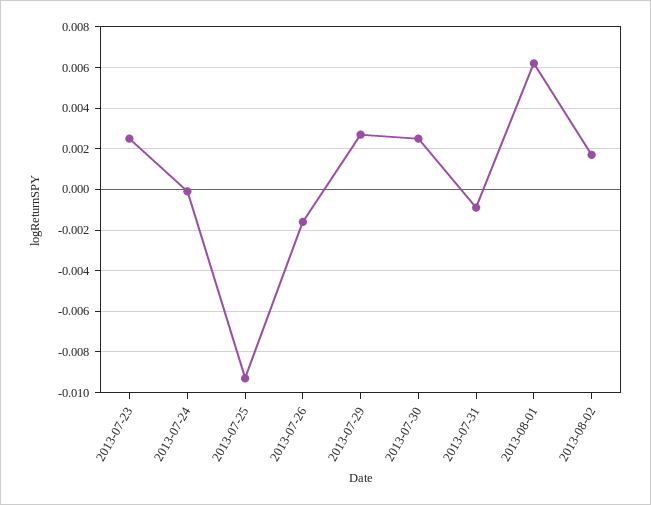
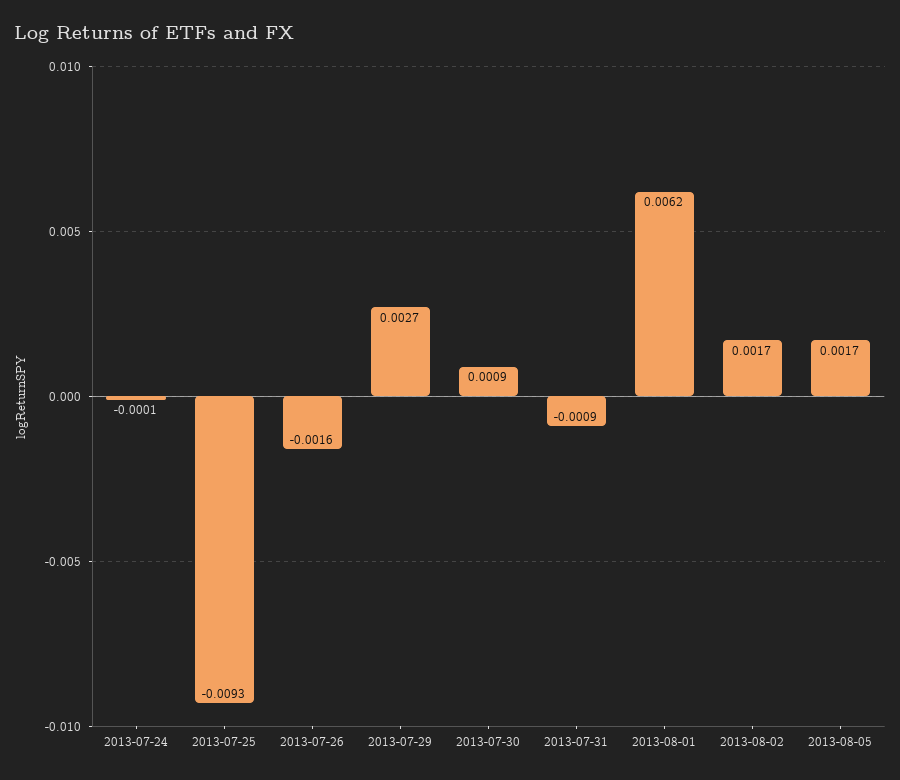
2013-07-23: 0.0025 -> none
2013-07-30: 0.0025 -> 0.0009
2013-08-05: none -> 0.0017

